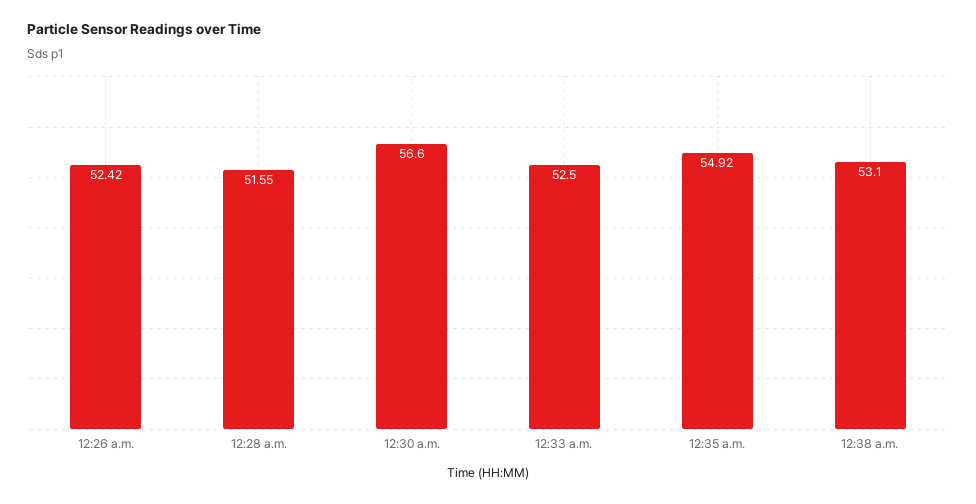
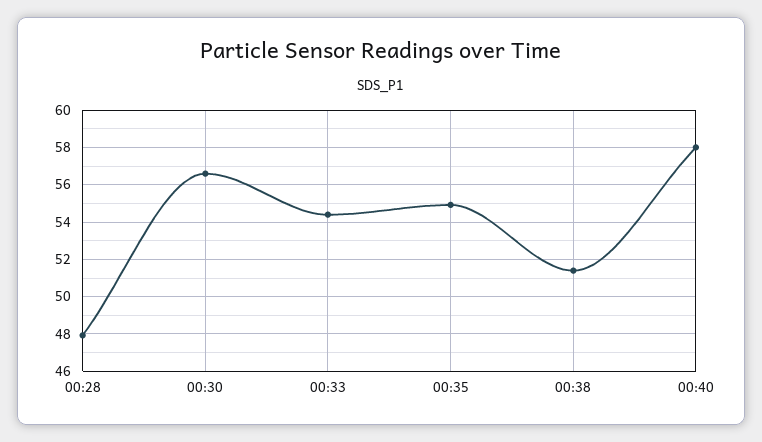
12:26 a.m.: 52.42 -> none
12:28 a.m.: 51.55 -> 48
12:33 a.m.: 52.5 -> 54.5
12:38 a.m.: 53.1 -> 51.5
00:40: none -> 58

